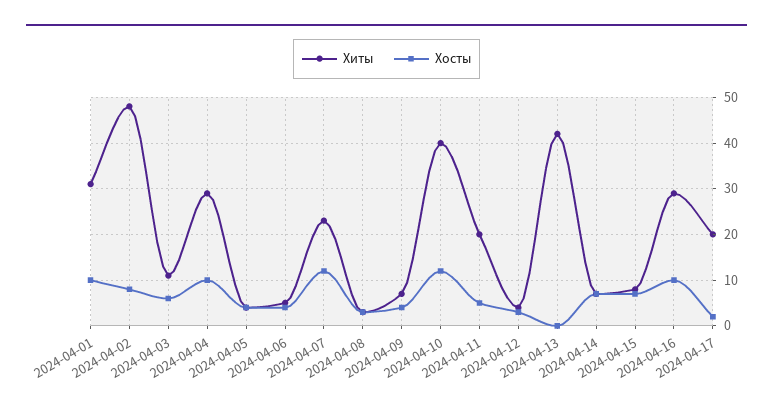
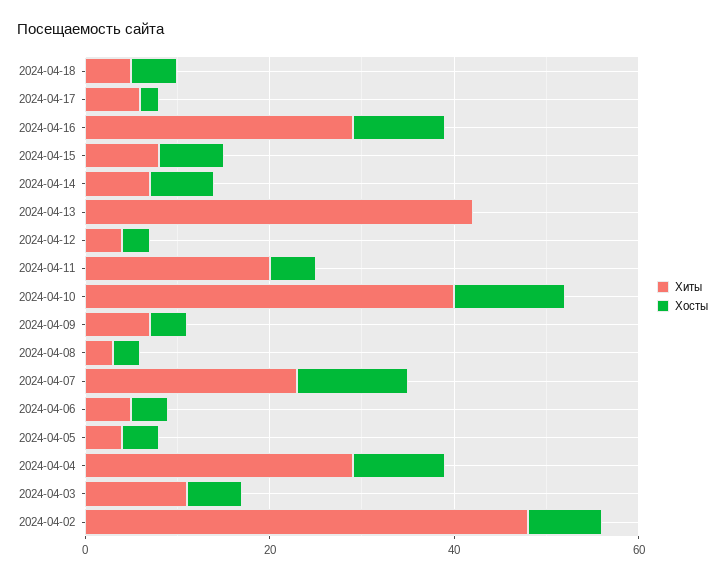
Хиты, 2024-04-01: 30 -> none
Хосты, 2024-04-01: 10 -> none
Хиты, 2024-04-17: 20 -> 5
Хиты, 2024-04-18: none -> 5
Хосты, 2024-04-18: none -> 5

